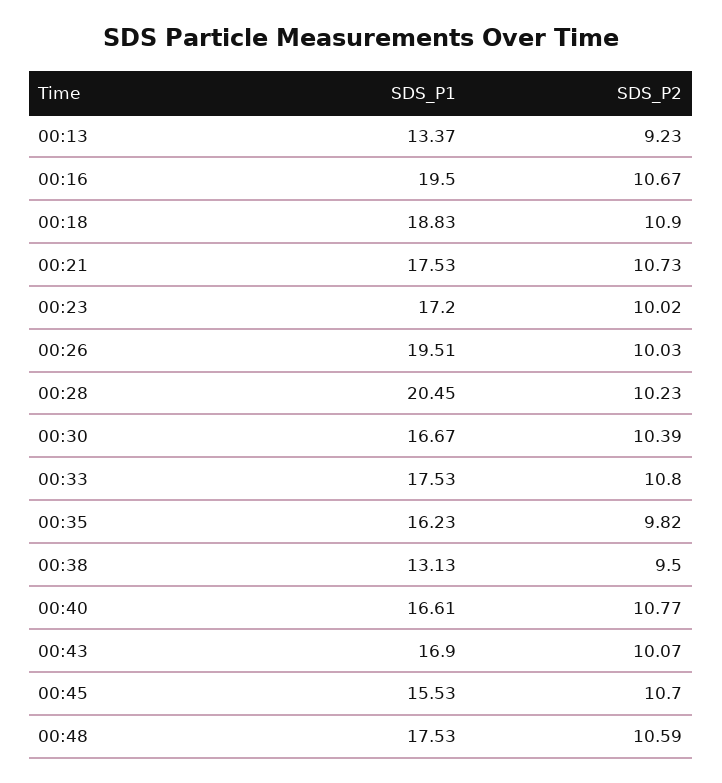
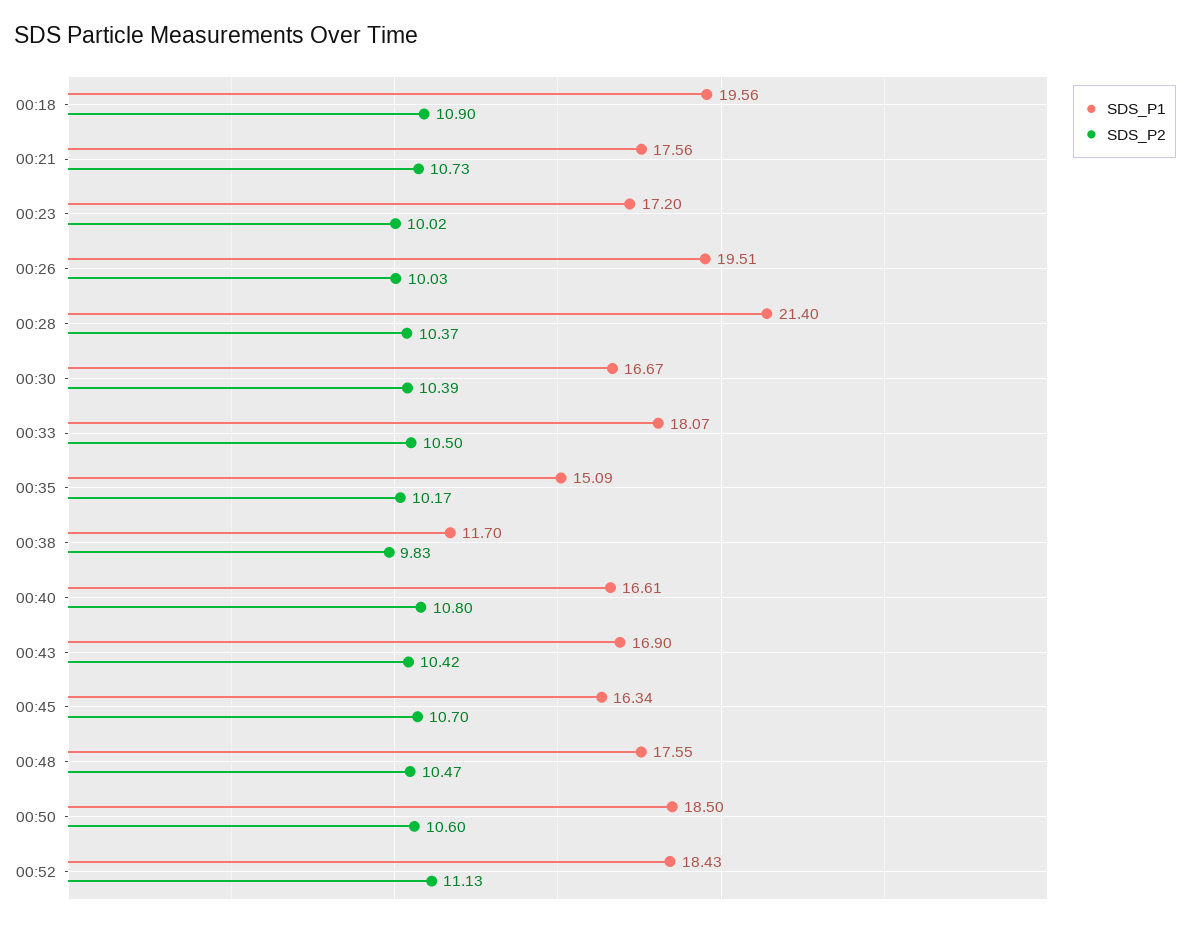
SDS_P1, 00:13: 13.37 -> none
SDS_P2, 00:13: 9.23 -> none
SDS_P1, 00:16: 19.5 -> none
SDS_P2, 00:16: 10.67 -> none
SDS_P1, 00:18: 18.83 -> 19.56
SDS_P1, 00:21: 17.53 -> 17.56
SDS_P1, 00:28: 20.45 -> 21.4
SDS_P2, 00:28: 10.23 -> 10.37
SDS_P1, 00:33: 17.53 -> 18.07
SDS_P2, 00:33: 10.8 -> 10.5
SDS_P1, 00:35: 16.23 -> 15.09
SDS_P2, 00:35: 9.82 -> 10.17
SDS_P1, 00:38: 13.13 -> 11.7
SDS_P2, 00:38: 9.5 -> 9.83
SDS_P2, 00:40: 10.77 -> 10.8
SDS_P2, 00:43: 10.07 -> 10.42
SDS_P1, 00:45: 15.53 -> 16.34
SDS_P1, 00:48: 17.53 -> 17.55
SDS_P2, 00:48: 10.59 -> 10.47
SDS_P1, 00:50: none -> 18.5
SDS_P2, 00:50: none -> 10.6
SDS_P1, 00:52: none -> 18.43
SDS_P2, 00:52: none -> 11.13

